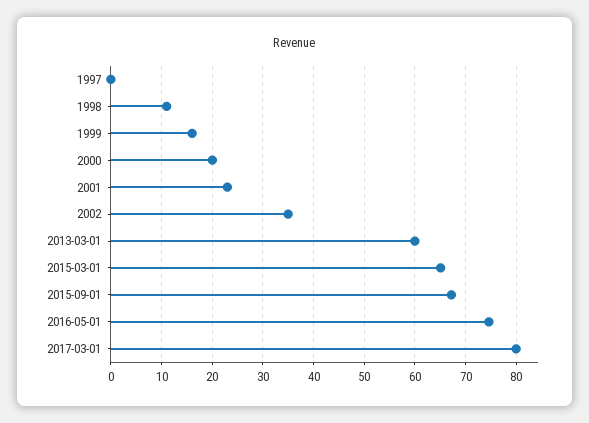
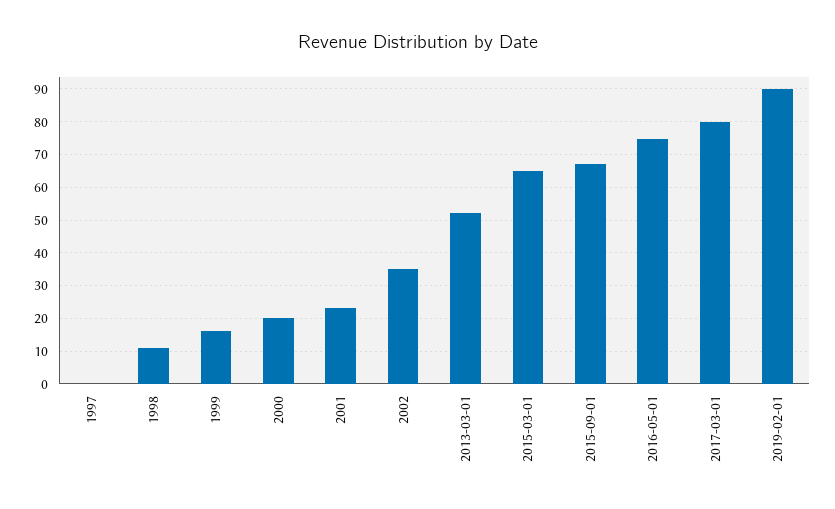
2013-03-01: 60 -> 52
2019-02-01: none -> 90

